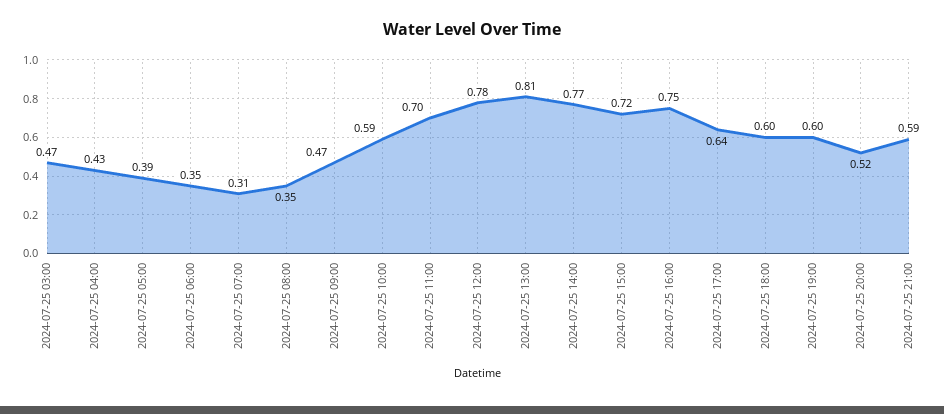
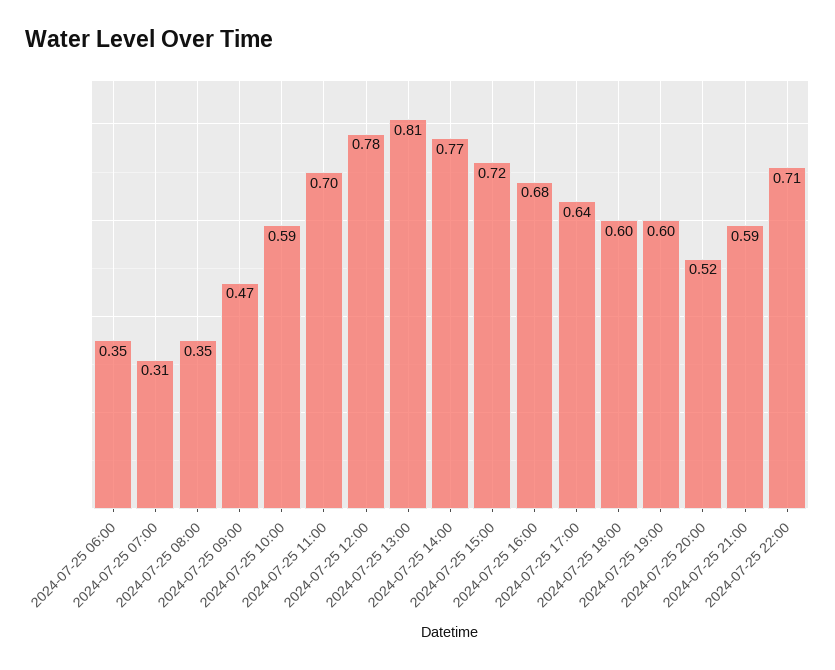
2024-07-25 03:00: 0.47 -> none
2024-07-25 04:00: 0.43 -> none
2024-07-25 05:00: 0.39 -> none
2024-07-25 16:00: 0.75 -> 0.68
2024-07-25 22:00: none -> 0.71

